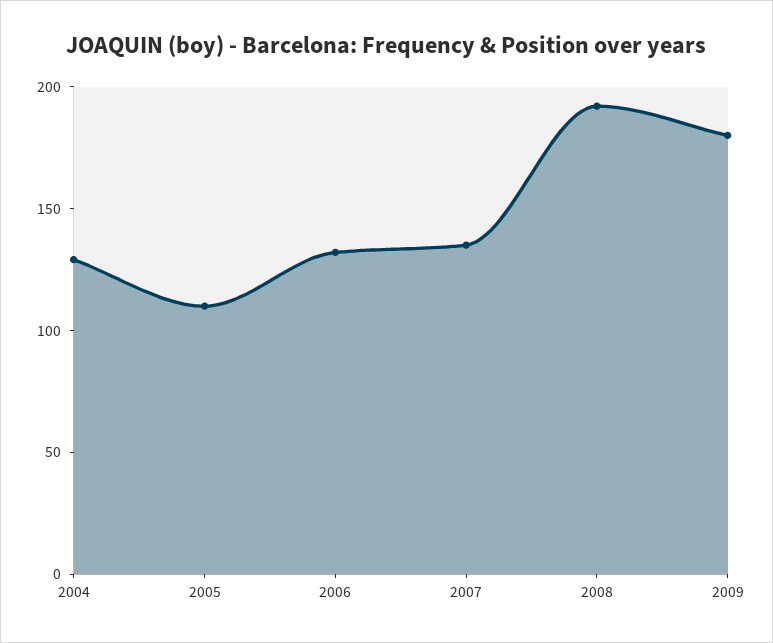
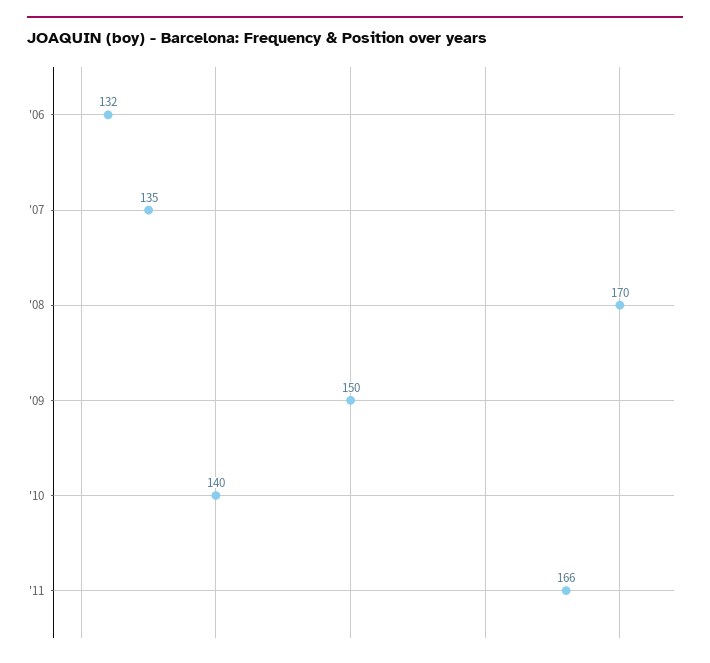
2004: 130 -> none
2005: 110 -> none
2008: 190 -> 170
2009: 180 -> 150
'10: none -> 140
'11: none -> 166

